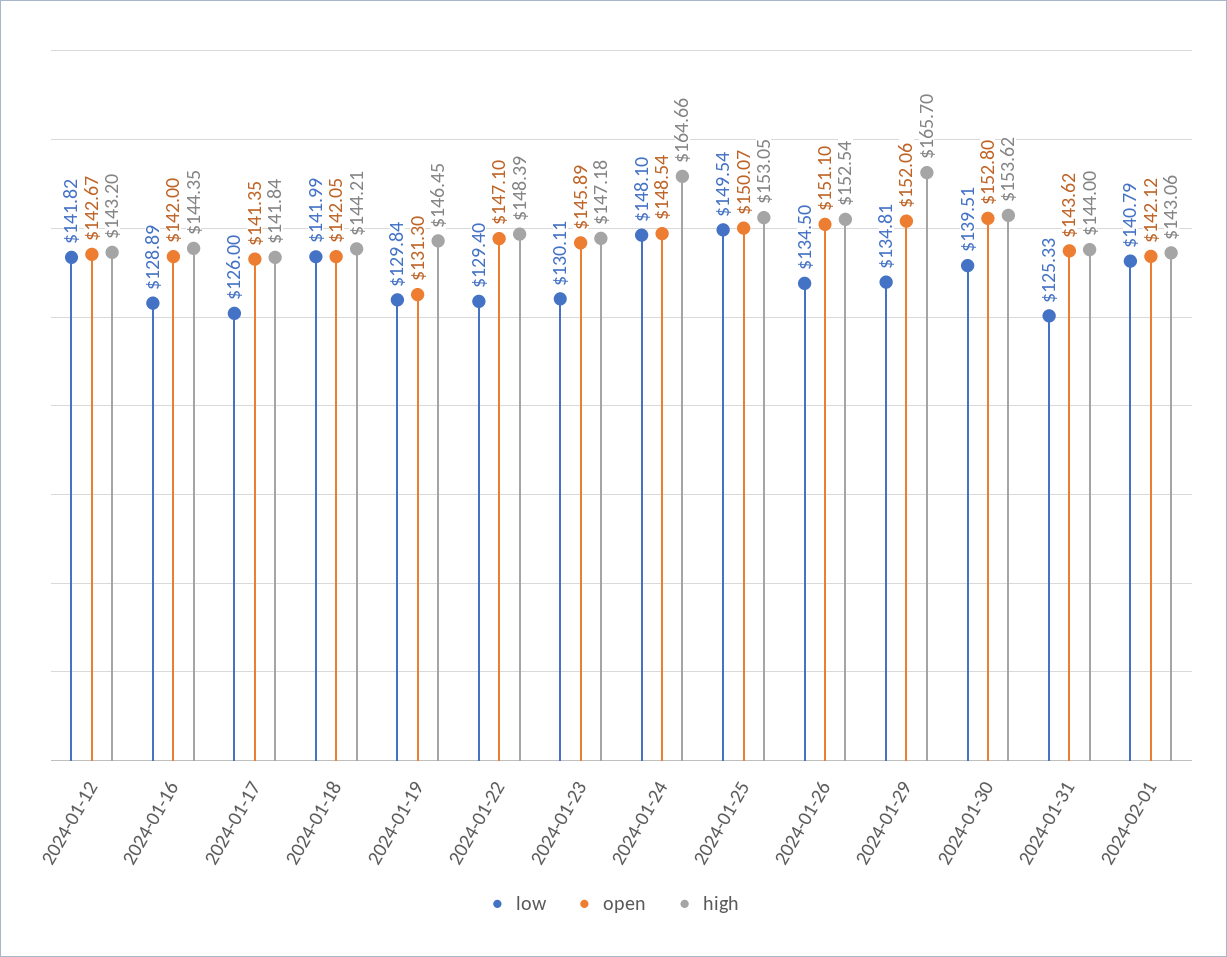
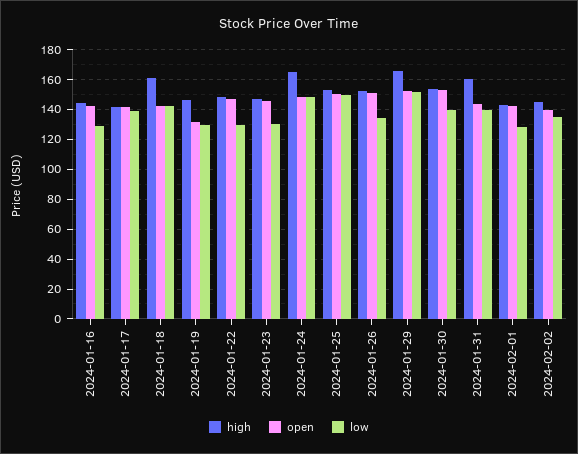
low, 2024-01-12: 141.82 -> none
open, 2024-01-12: 142.67 -> none
high, 2024-01-12: 143.2 -> none
low, 2024-01-17: 126 -> 140
high, 2024-01-18: 144.21 -> 160
low, 2024-01-29: 134.81 -> 150
low, 2024-01-31: 125.33 -> 140
high, 2024-01-31: 144 -> 160
low, 2024-02-01: 140.79 -> 130
high, 2024-02-02: none -> 145
open, 2024-02-02: none -> 140
low, 2024-02-02: none -> 135

